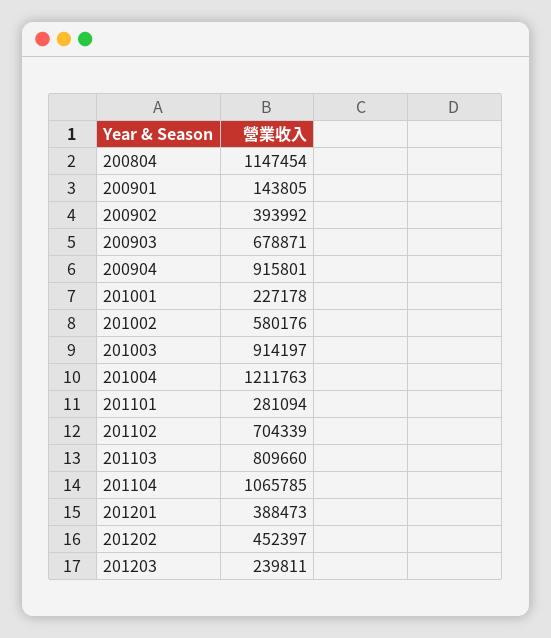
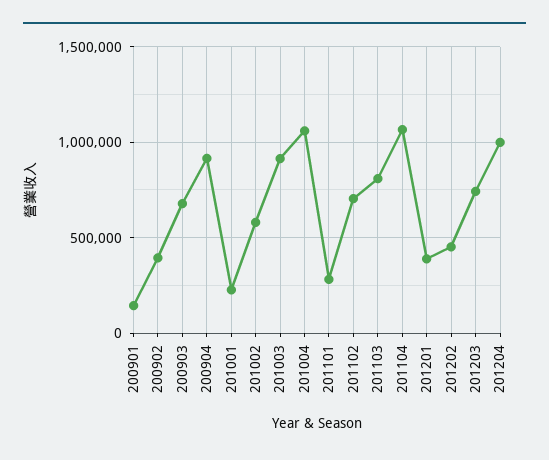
200804: 1147454 -> none
201004: 1211763 -> 1050000
201203: 239811 -> 750000
201204: none -> 1000000

